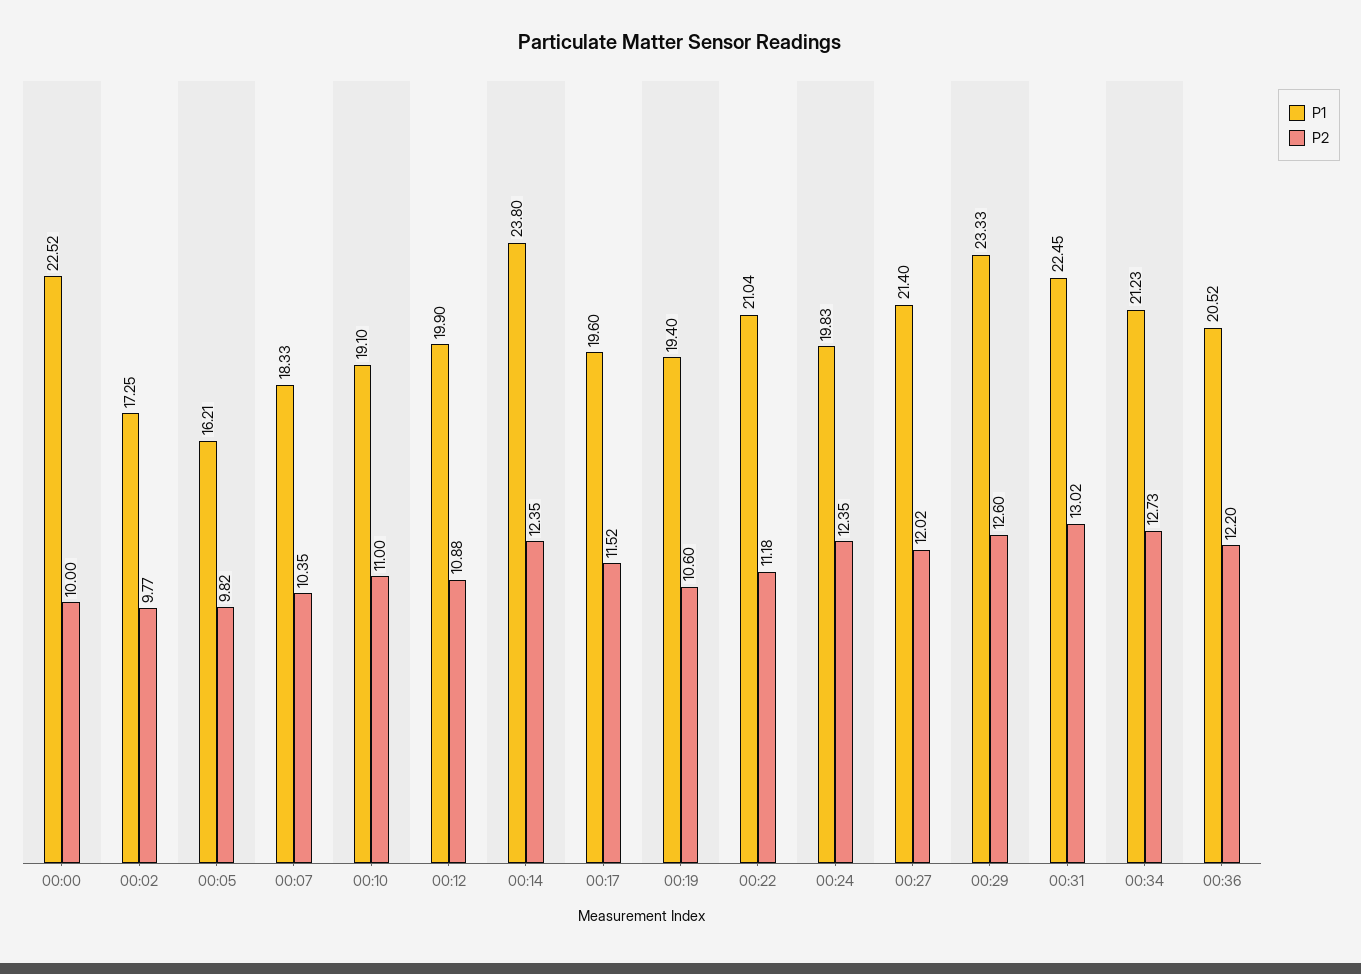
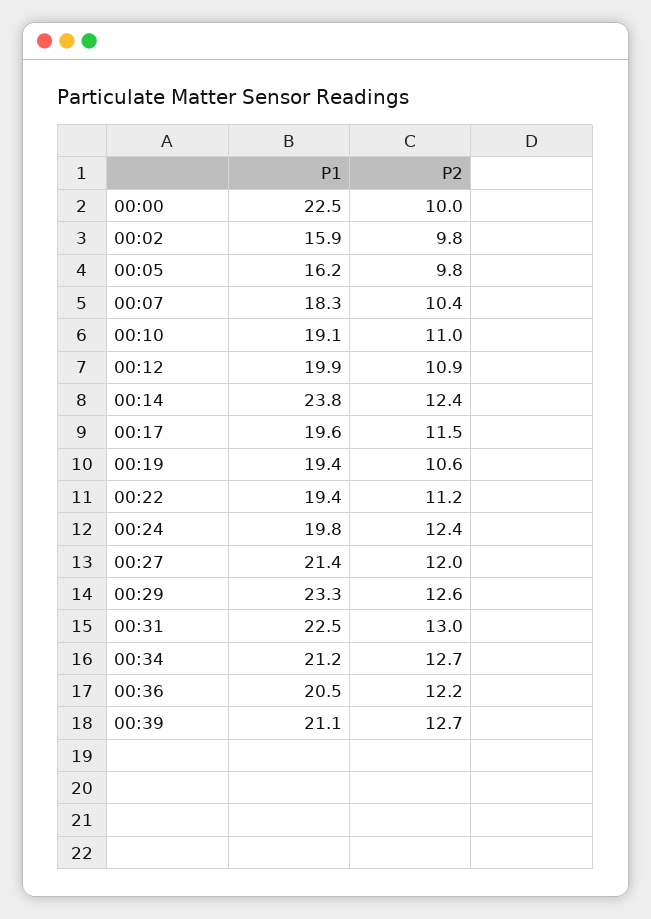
P1, 00:02: 17.25 -> 15.9
P1, 00:22: 21.04 -> 19.4
P1, 00:39: none -> 21.1
P2, 00:39: none -> 12.7

